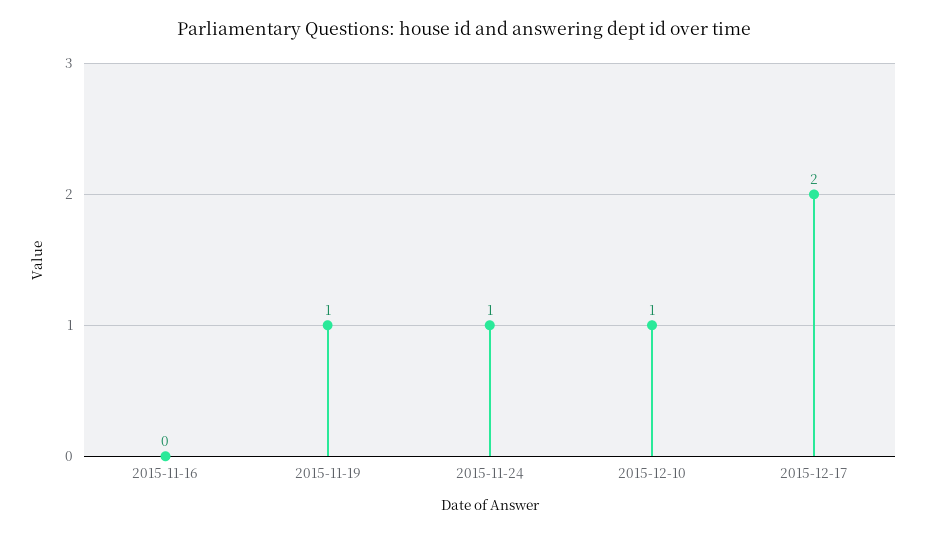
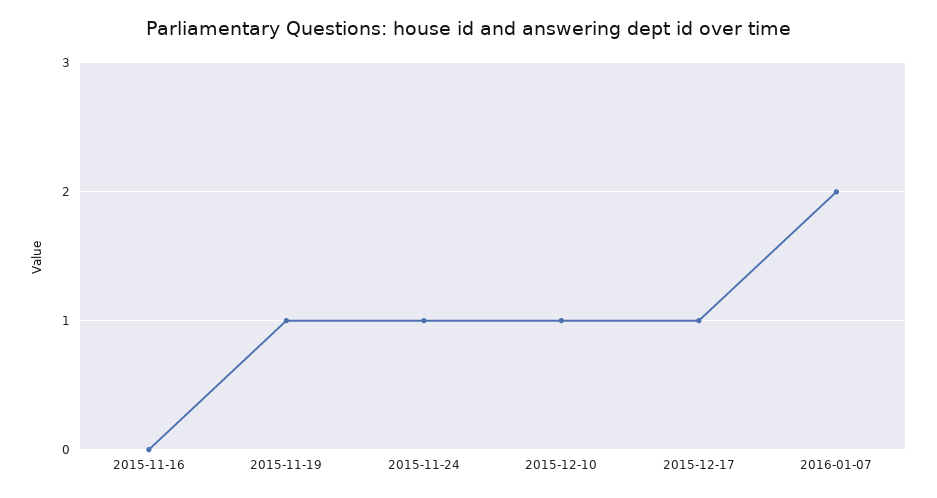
2015-12-17: 2 -> 1
2016-01-07: none -> 2

